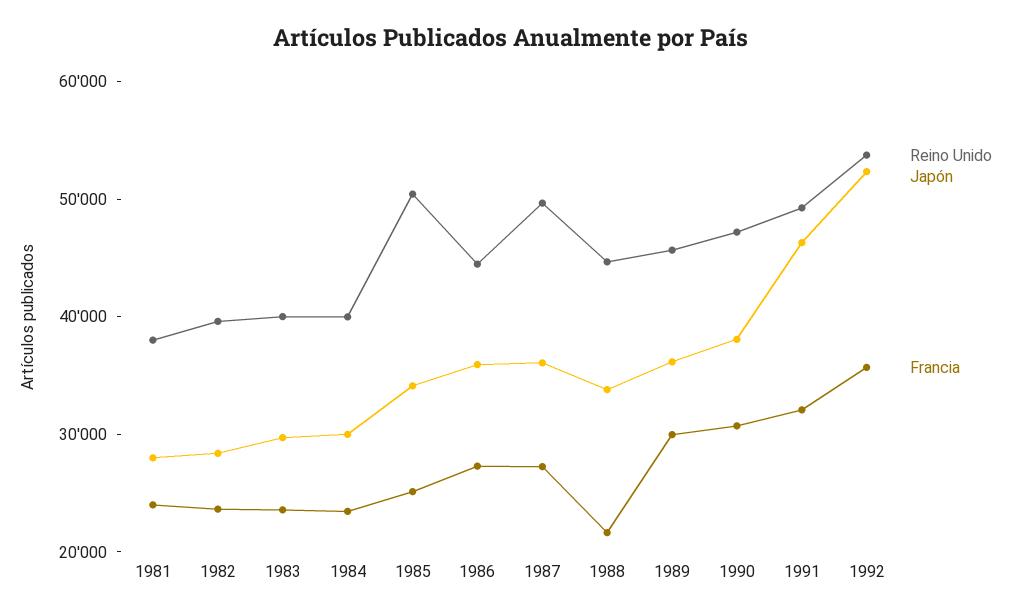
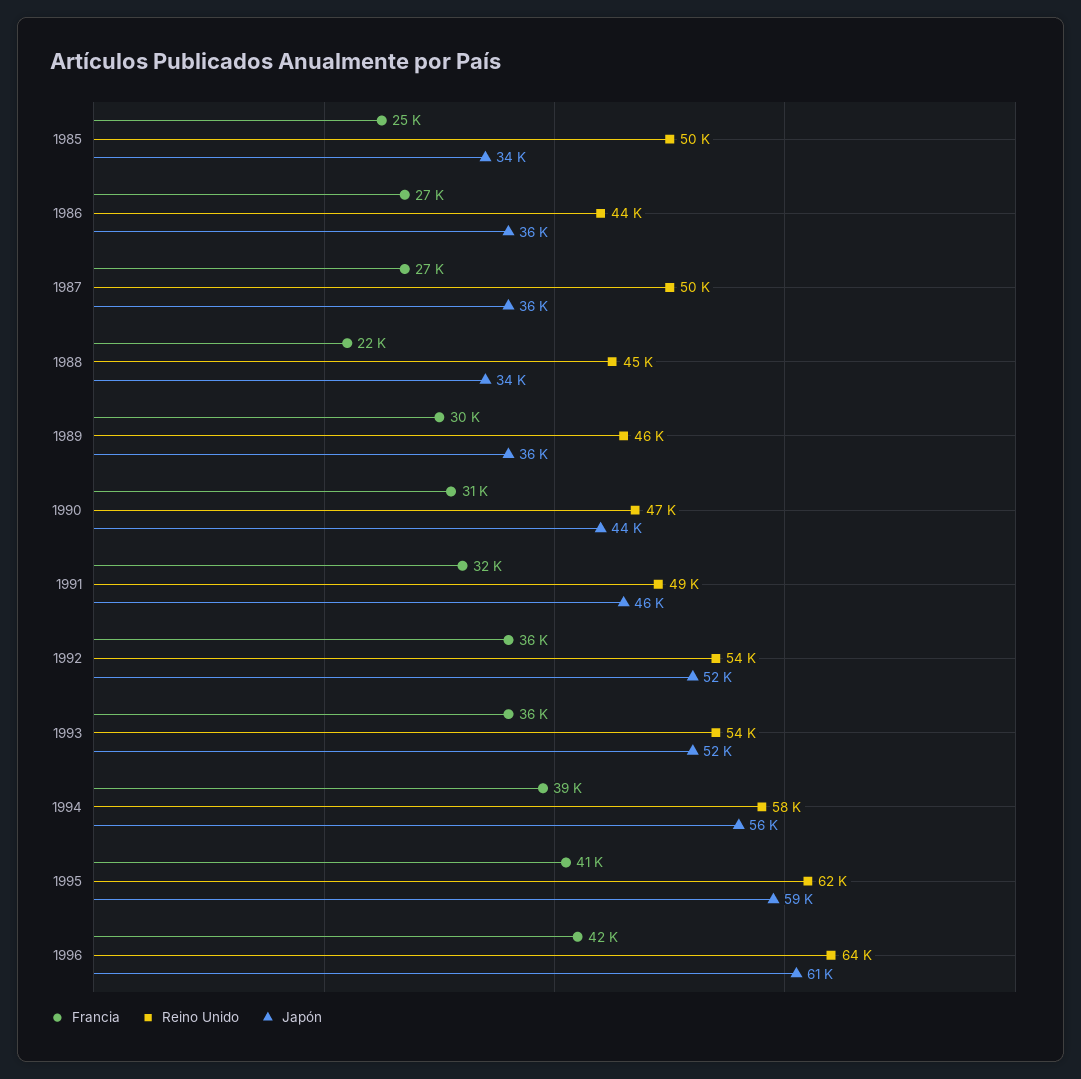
Reino Unido, 1981: 38000 -> none
Japón, 1981: 28000 -> none
Francia, 1981: 24000 -> none
Reino Unido, 1982: 40000 -> none
Japón, 1982: 28000 -> none
Francia, 1982: 24000 -> none
Reino Unido, 1983: 40000 -> none
Japón, 1983: 30000 -> none
Francia, 1983: 24000 -> none
Reino Unido, 1984: 40000 -> none
Japón, 1984: 30000 -> none
Francia, 1984: 24000 -> none
Japón, 1990: 38000 -> 44000
Francia, 1993: none -> 36000
Reino Unido, 1993: none -> 54000
Japón, 1993: none -> 52000
Francia, 1994: none -> 39000
Reino Unido, 1994: none -> 58000
Japón, 1994: none -> 56000
Francia, 1995: none -> 41000
Reino Unido, 1995: none -> 62000
Japón, 1995: none -> 59000
Francia, 1996: none -> 42000
Reino Unido, 1996: none -> 64000
Japón, 1996: none -> 61000

